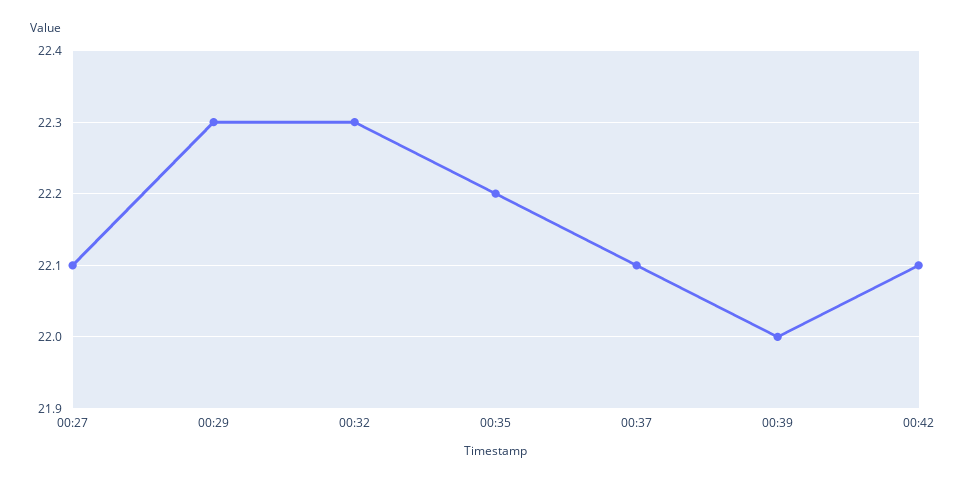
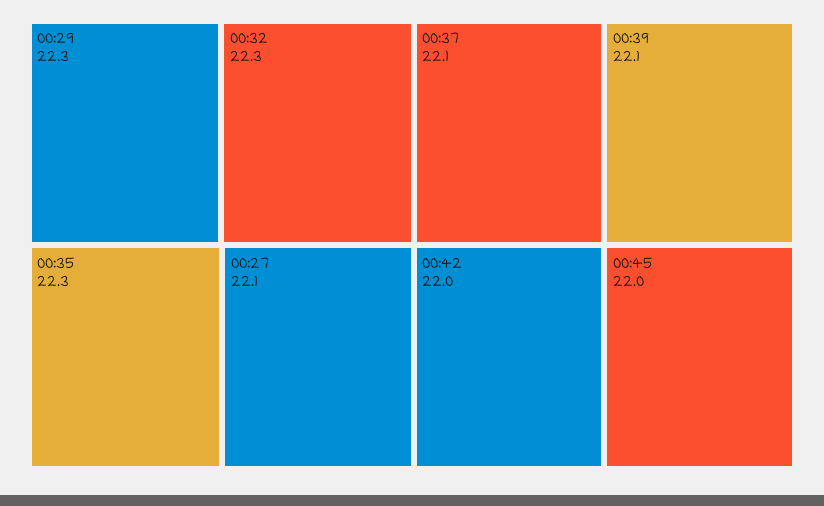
00:35: 22.2 -> 22.3
00:39: 22 -> 22.1
00:42: 22.1 -> 22
00:45: none -> 22

